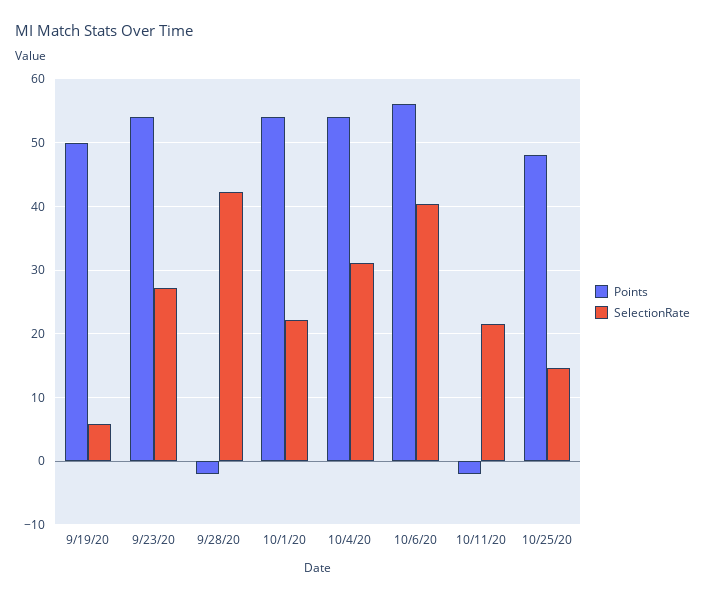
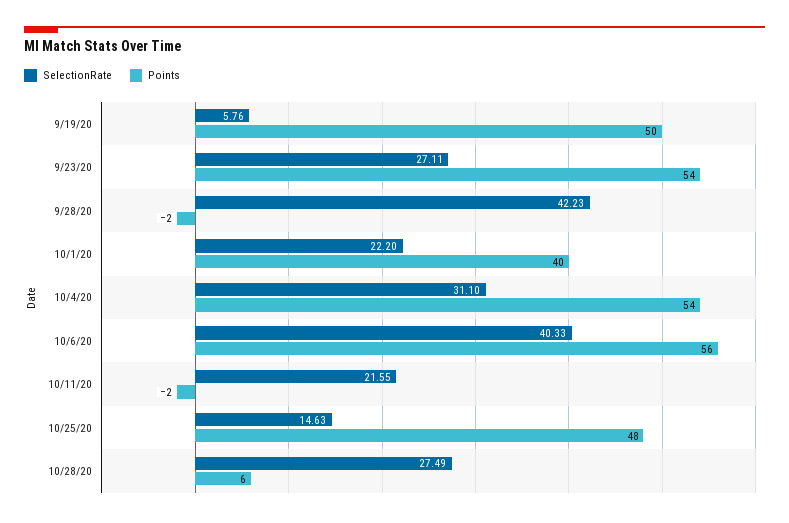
Points, 10/1/20: 54 -> 40
SelectionRate, 10/28/20: none -> 27.49
Points, 10/28/20: none -> 6

